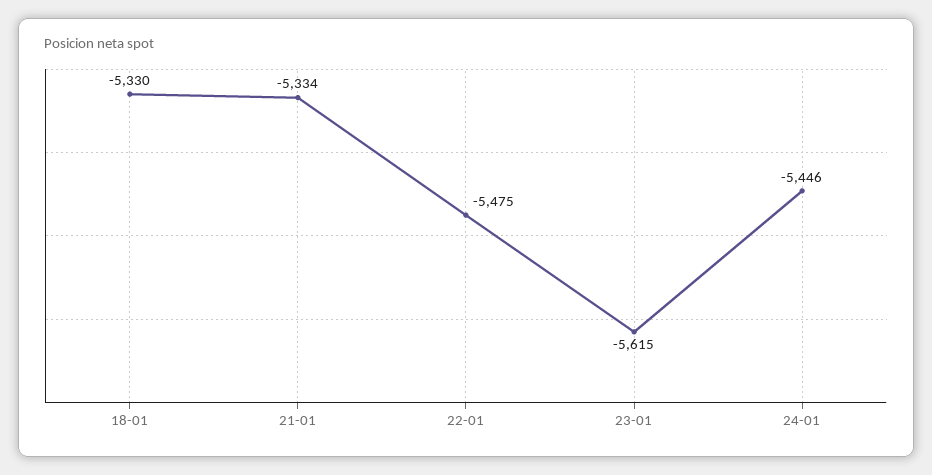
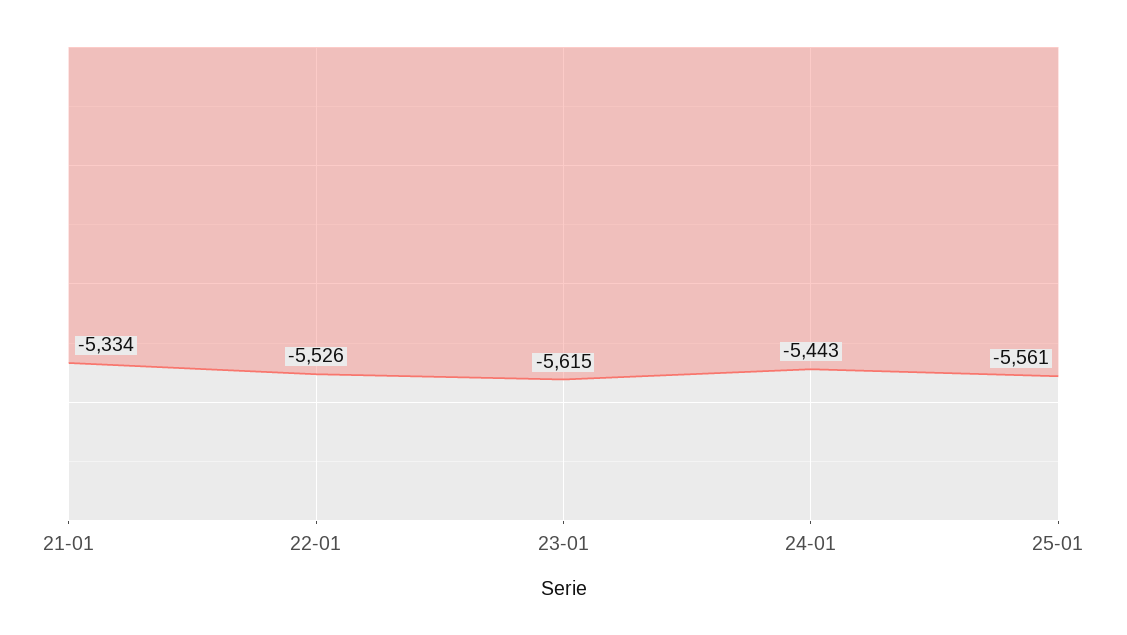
18-01: -5330 -> none
22-01: -5475 -> -5526
24-01: -5446 -> -5443
25-01: none -> -5561

